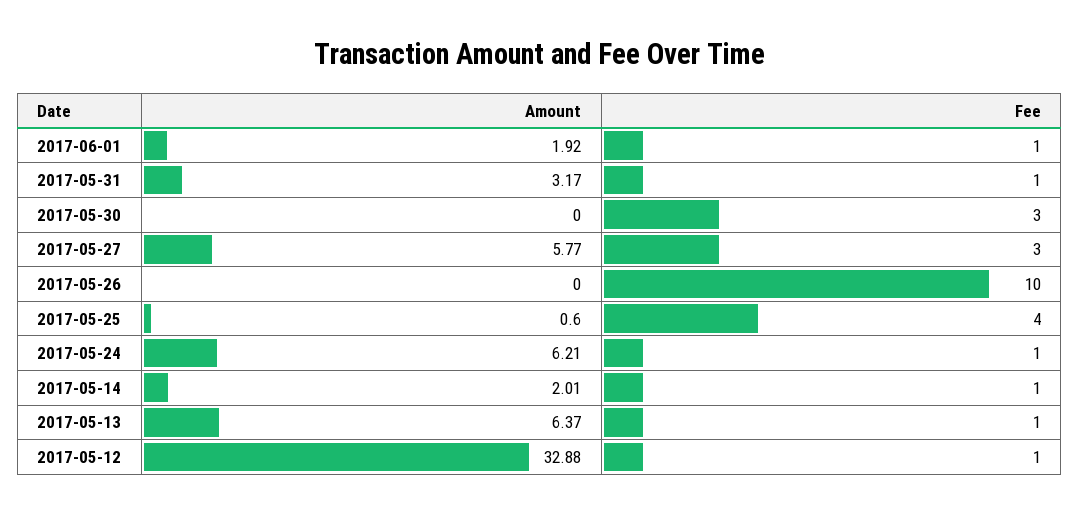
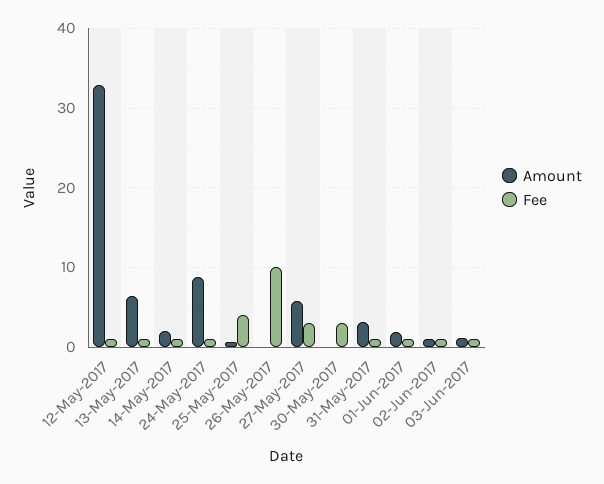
Amount, 2017-05-24: 6.21 -> 9
Amount, 02-Jun-2017: none -> 1
Fee, 02-Jun-2017: none -> 1
Amount, 03-Jun-2017: none -> 1
Fee, 03-Jun-2017: none -> 1

